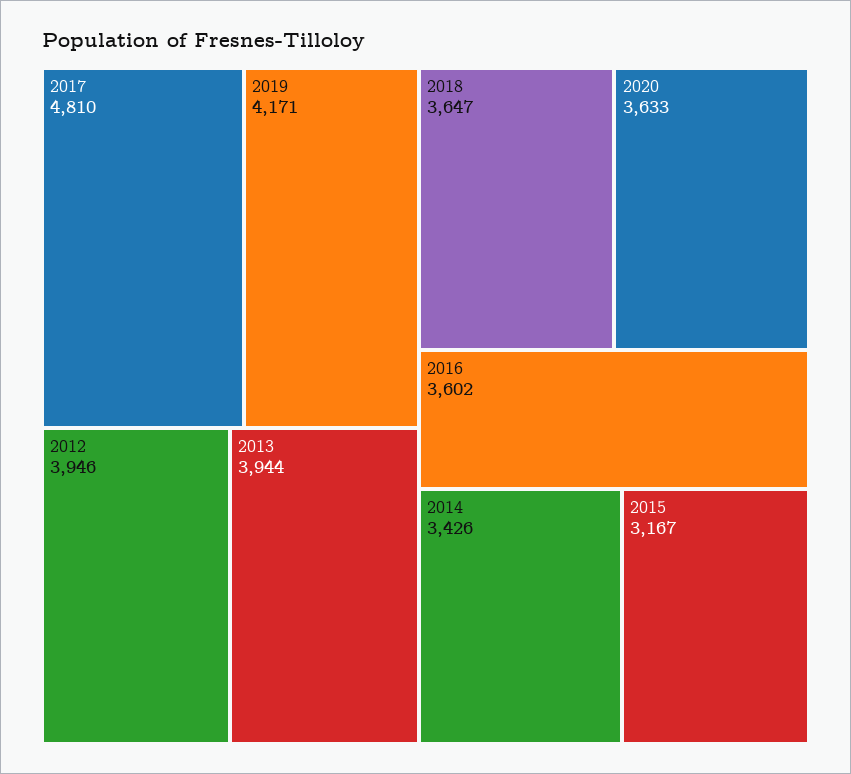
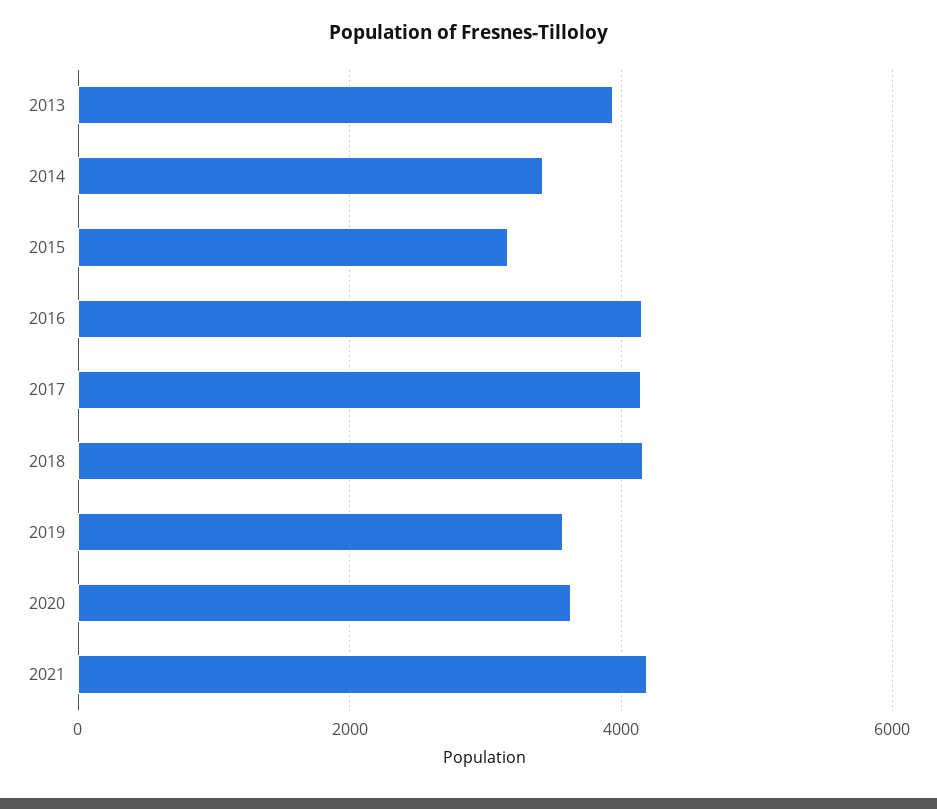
2017: 4810 -> 4200
2019: 4171 -> 3600
2012: 3946 -> none
2018: 3647 -> 4200
2016: 3602 -> 4200
2021: none -> 4200

